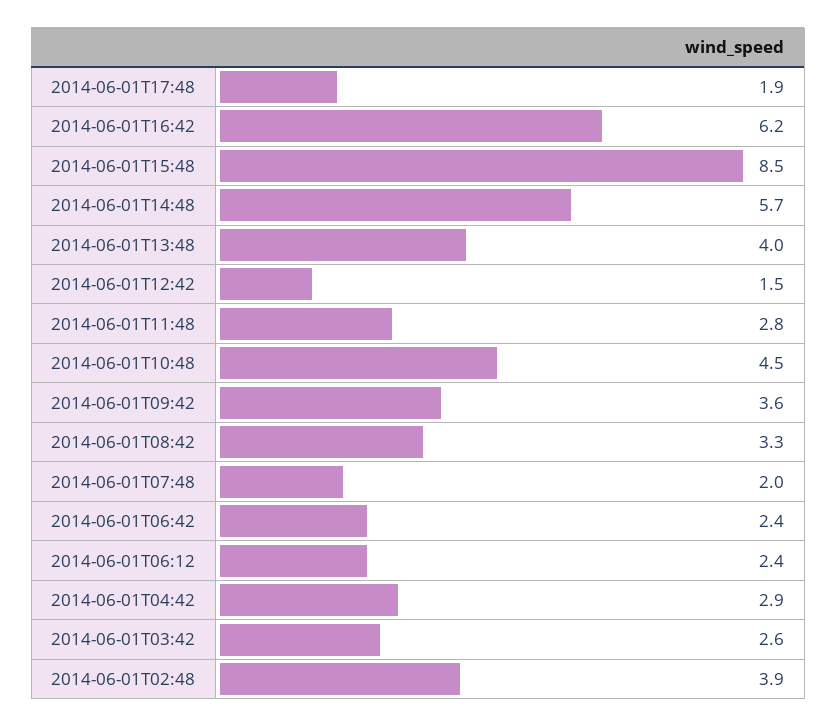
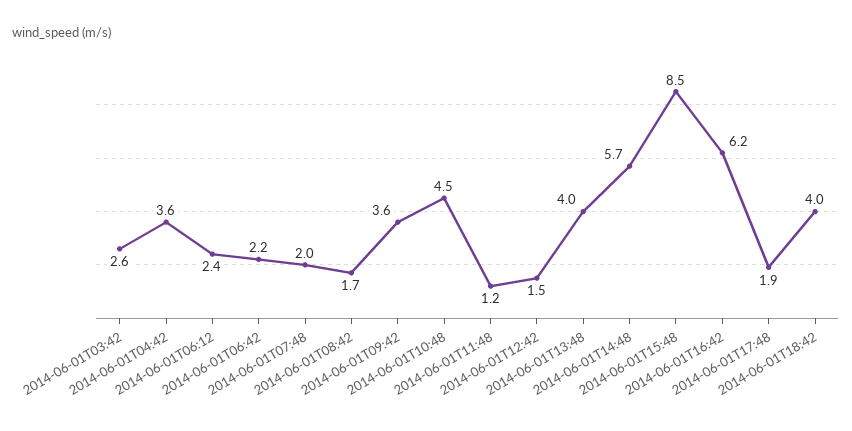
2014-06-01T11:48: 2.8 -> 1.2
2014-06-01T08:42: 3.3 -> 1.7
2014-06-01T06:42: 2.4 -> 2.2
2014-06-01T04:42: 2.9 -> 3.6
2014-06-01T02:48: 3.9 -> none
2014-06-01T18:42: none -> 4

